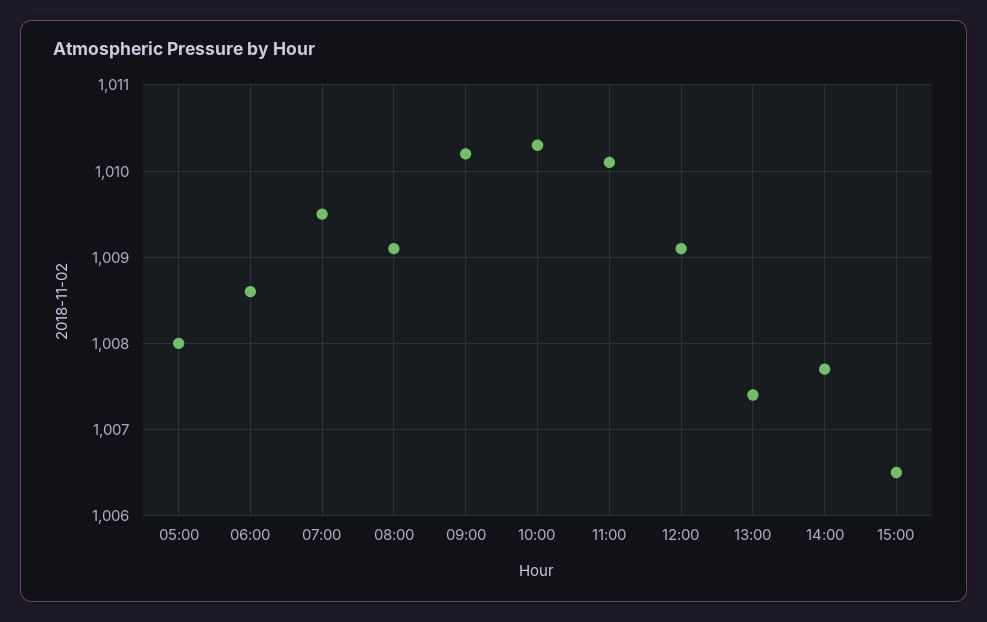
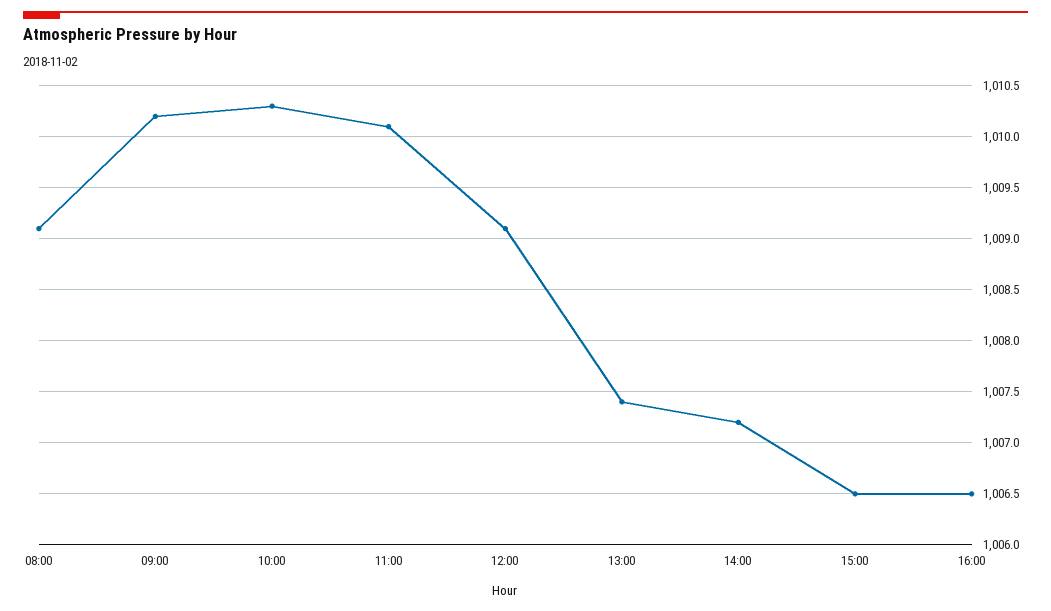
05:00: 1008 -> none
06:00: 1008.6 -> none
07:00: 1009.5 -> none
14:00: 1007.7 -> 1007.2
16:00: none -> 1006.5

